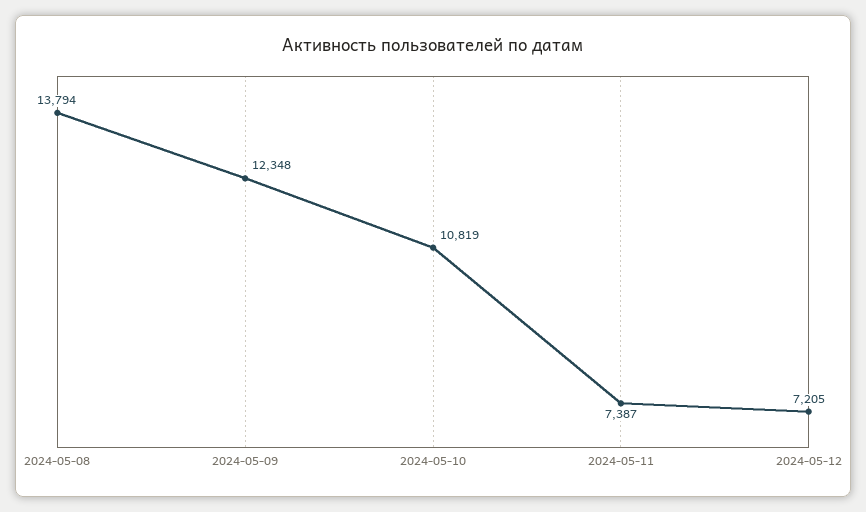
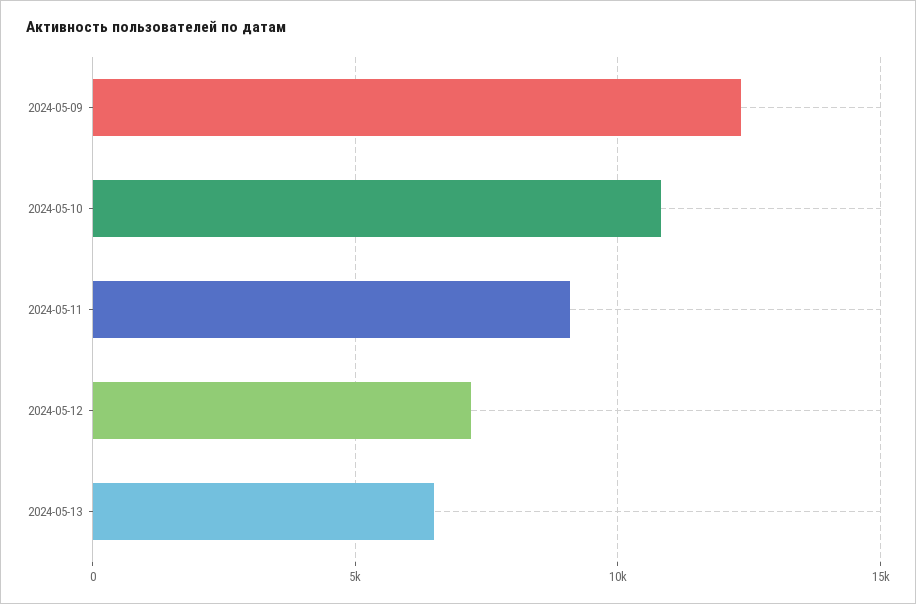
2024-05-08: 13794 -> none
2024-05-11: 7387 -> 9000
2024-05-13: none -> 6500

